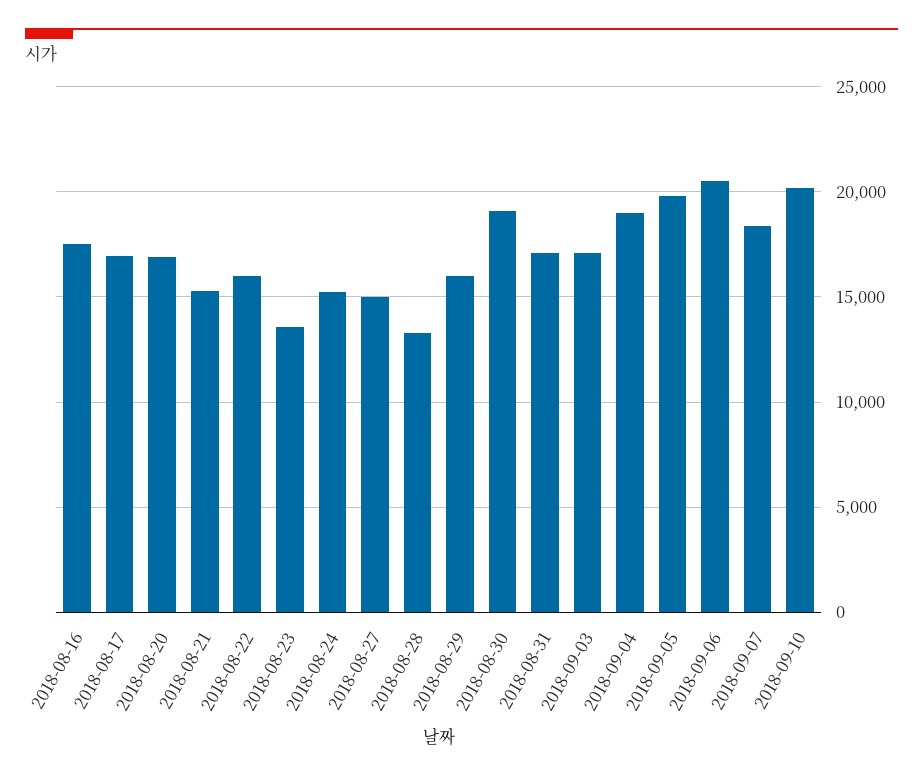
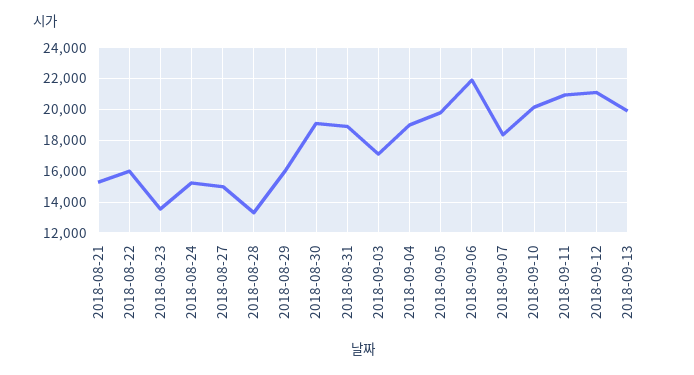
2018-08-16: 17500 -> none
2018-08-17: 17000 -> none
2018-08-20: 17000 -> none
2018-08-31: 17000 -> 19000
2018-09-06: 20500 -> 22000
2018-09-11: none -> 21000
2018-09-12: none -> 21000
2018-09-13: none -> 20000

